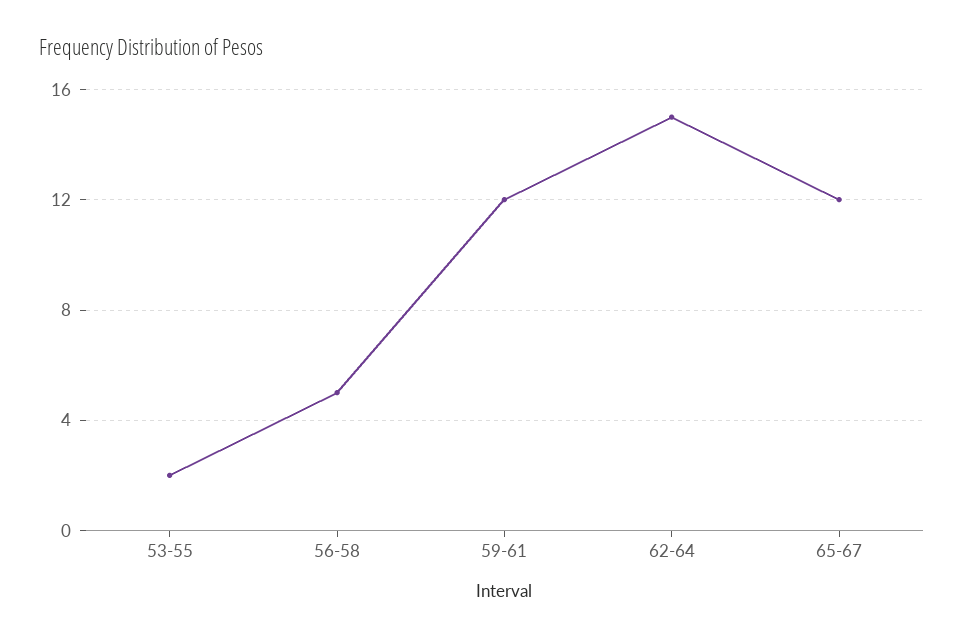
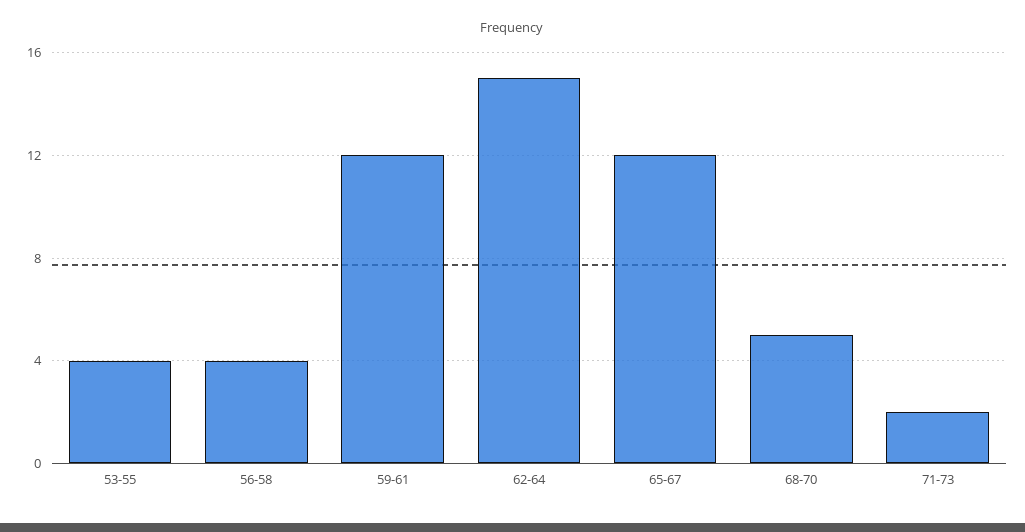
53-55: 2 -> 4
56-58: 5 -> 4
68-70: none -> 5
71-73: none -> 2

